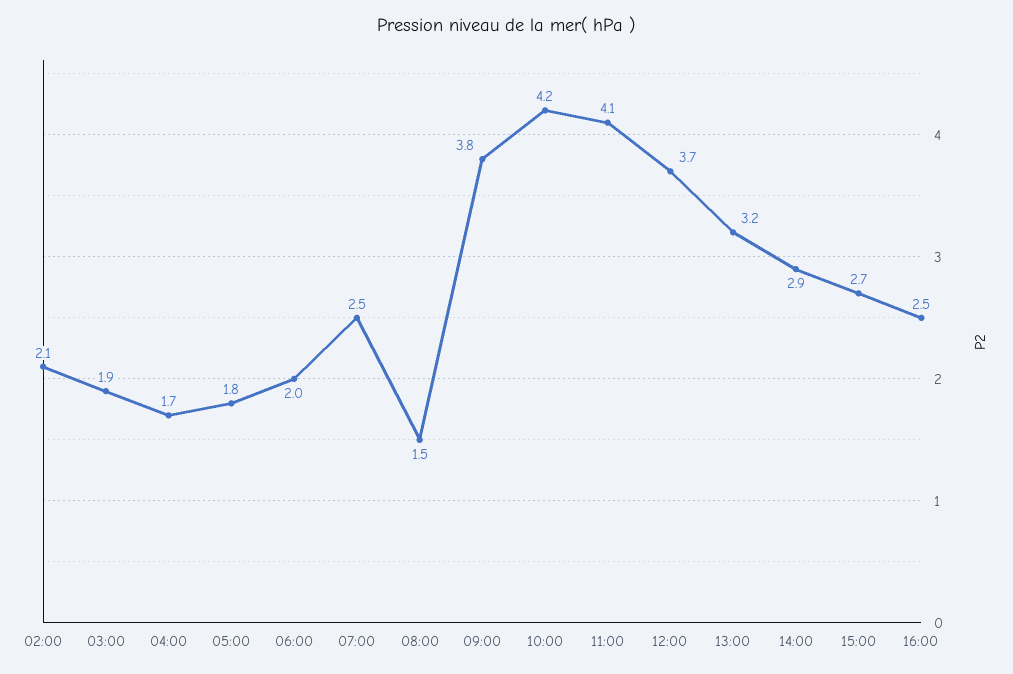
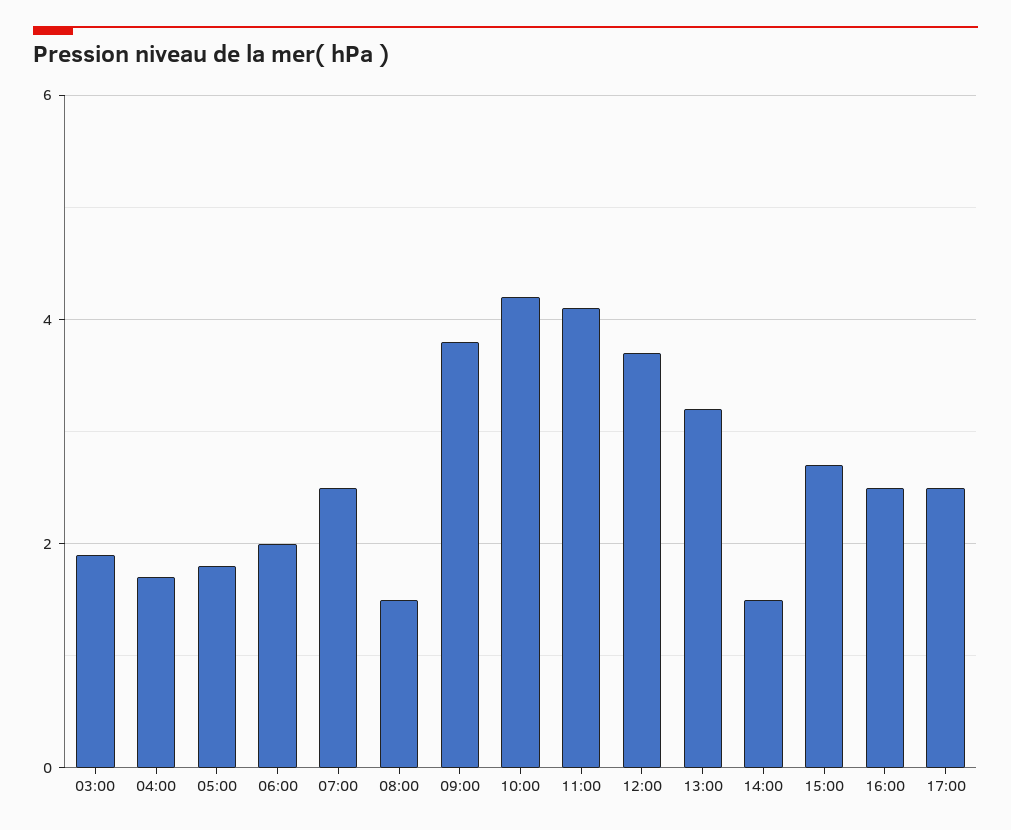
02:00: 2.1 -> none
14:00: 2.9 -> 1.5
17:00: none -> 2.5

